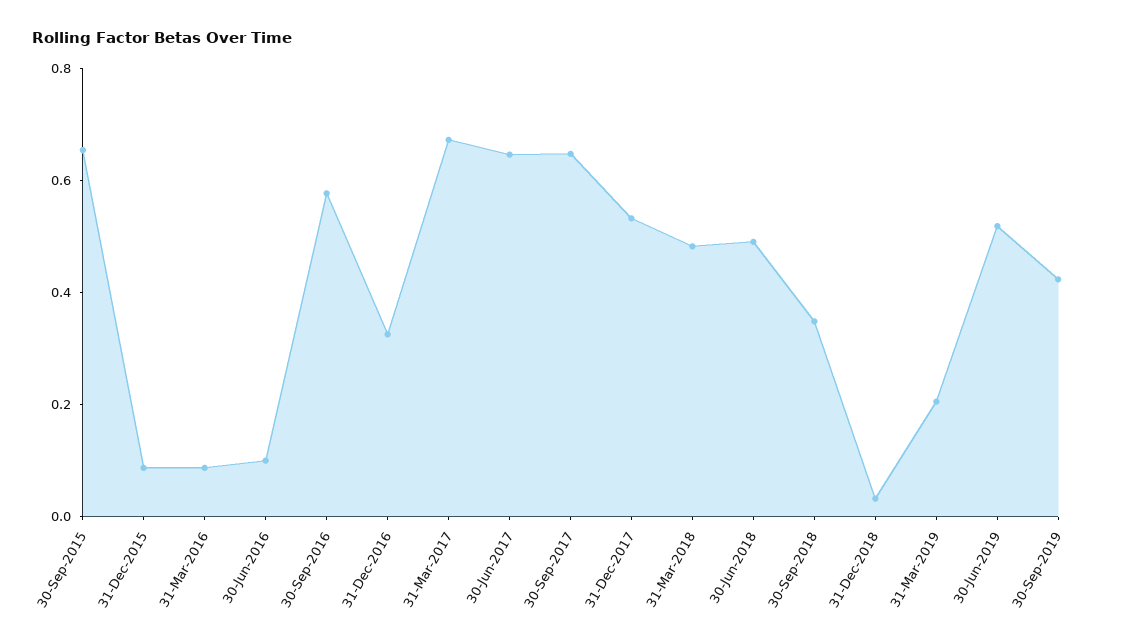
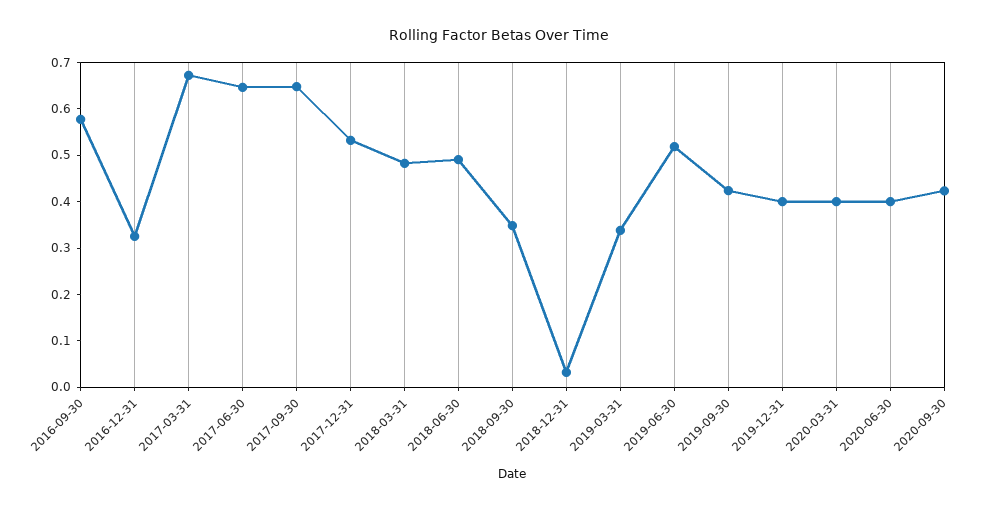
30-Sep-2015: 0.65 -> none
31-Dec-2015: 0.1 -> none
31-Mar-2016: 0.1 -> none
30-Jun-2016: 0.1 -> none
31-Mar-2019: 0.2 -> 0.34
2019-12-31: none -> 0.4
2020-03-31: none -> 0.4
2020-06-30: none -> 0.4
2020-09-30: none -> 0.42

